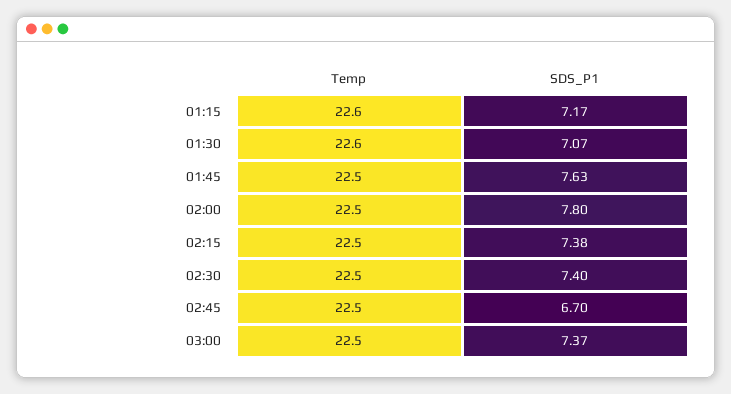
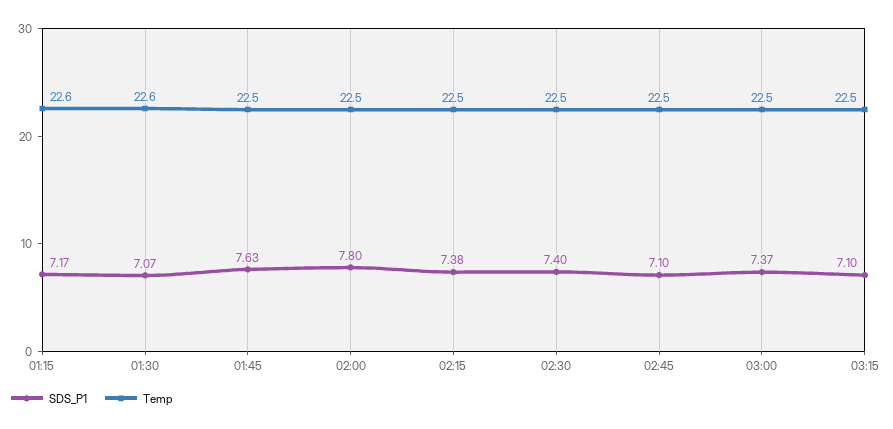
SDS_P1, 02:45: 6.7 -> 7.1
SDS_P1, 03:15: none -> 7.1
Temp, 03:15: none -> 22.5

